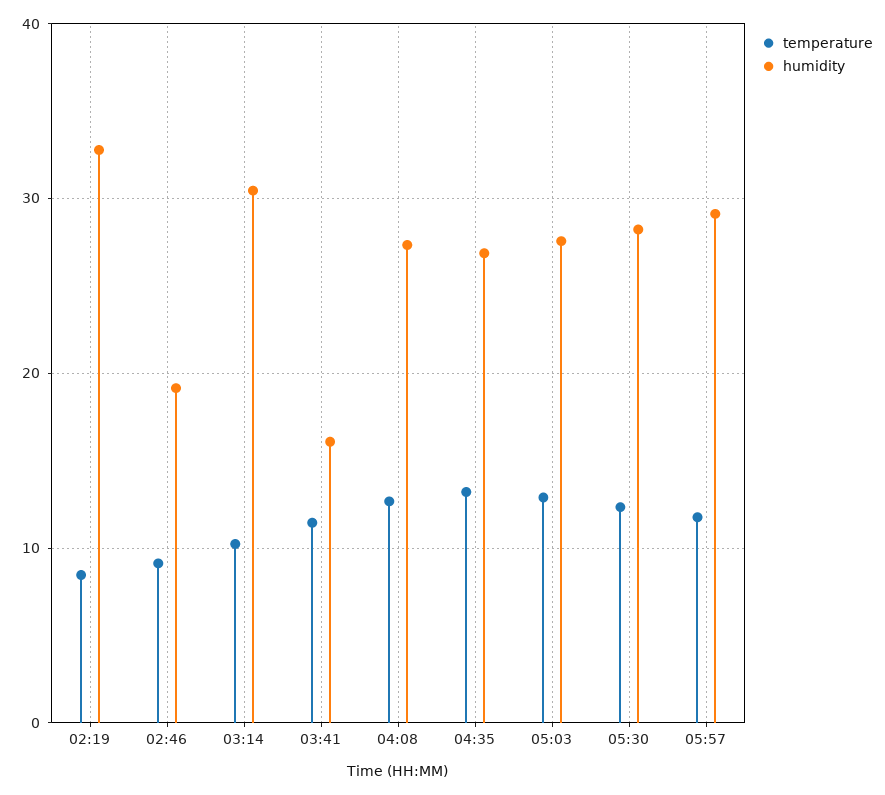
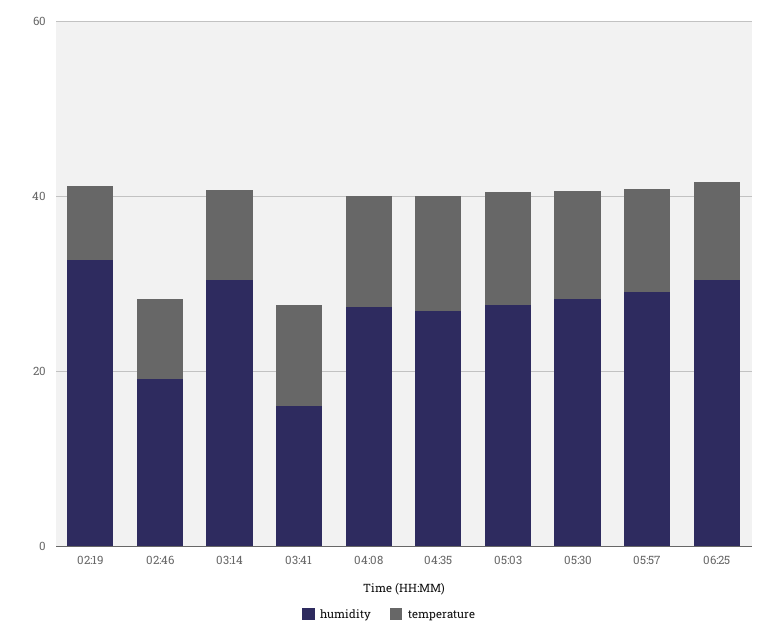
humidity, 06:25: none -> 30
temperature, 06:25: none -> 10

